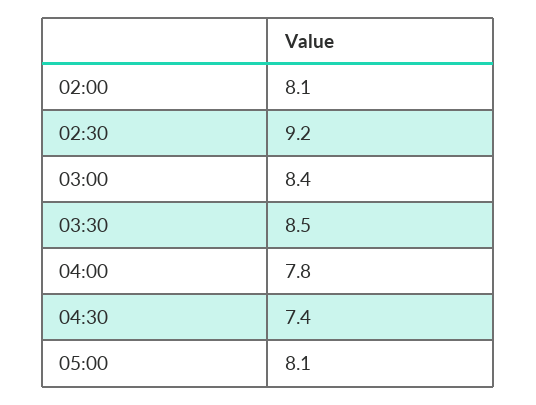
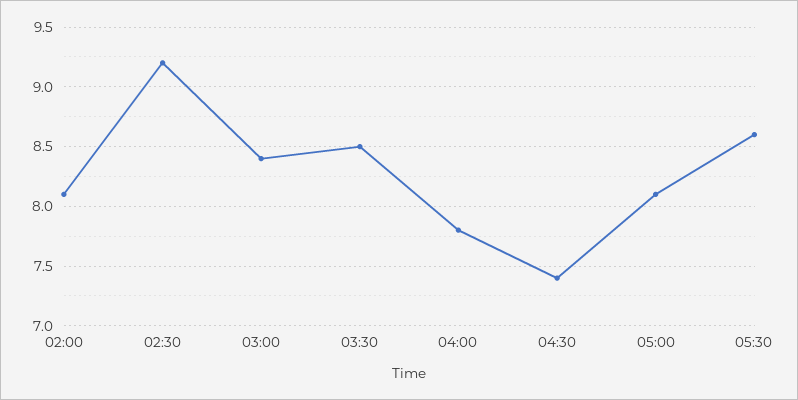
05:30: none -> 8.6

